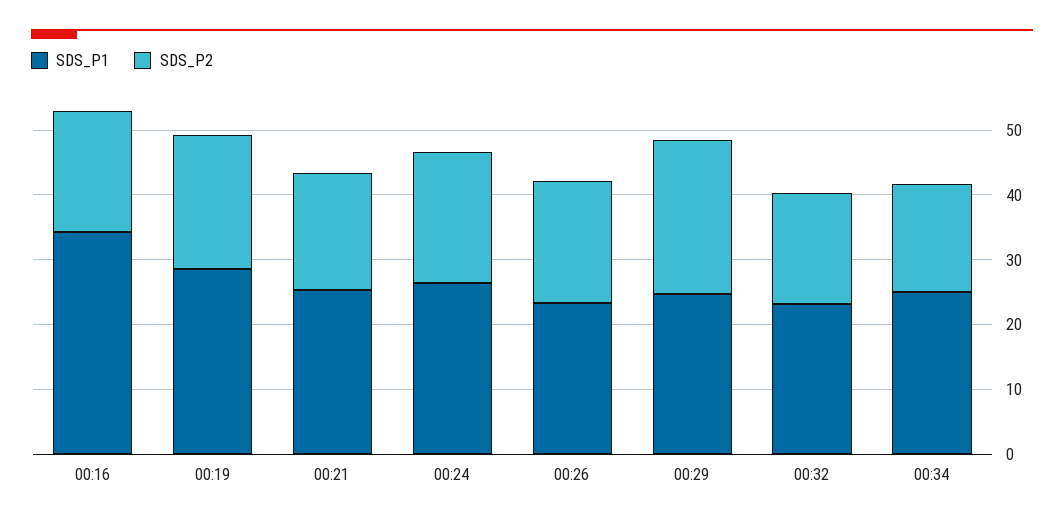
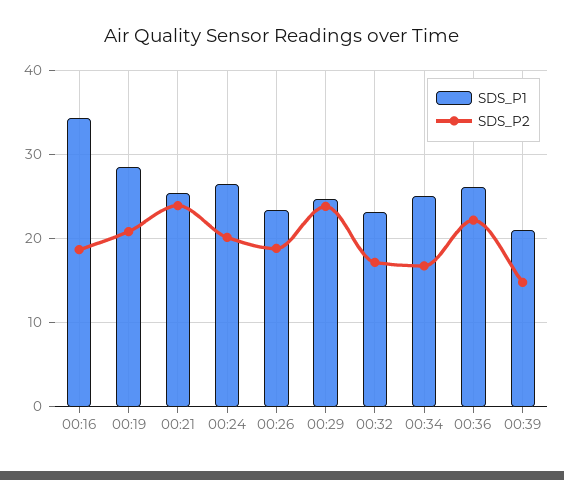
SDS_P2, 00:21: 18 -> 24
SDS_P1, 00:36: none -> 26
SDS_P2, 00:36: none -> 22
SDS_P1, 00:39: none -> 21
SDS_P2, 00:39: none -> 15

